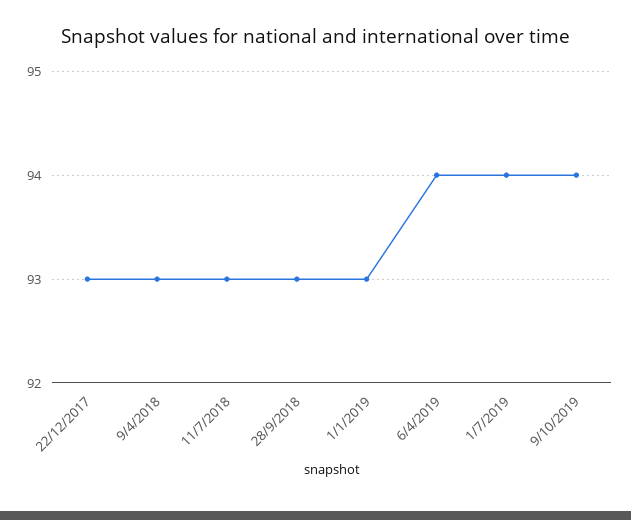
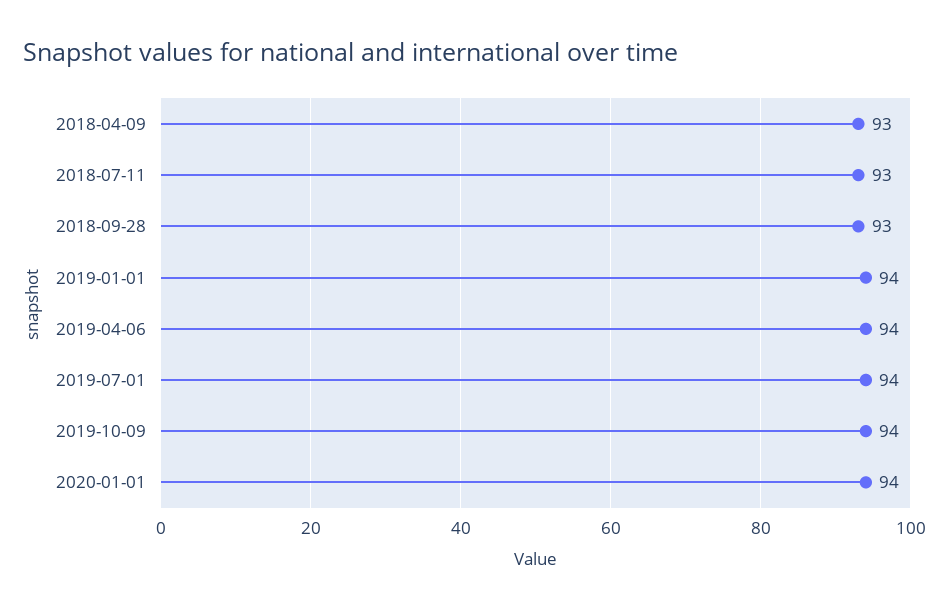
22/12/2017: 93 -> none
1/1/2019: 93 -> 94
2020-01-01: none -> 94

